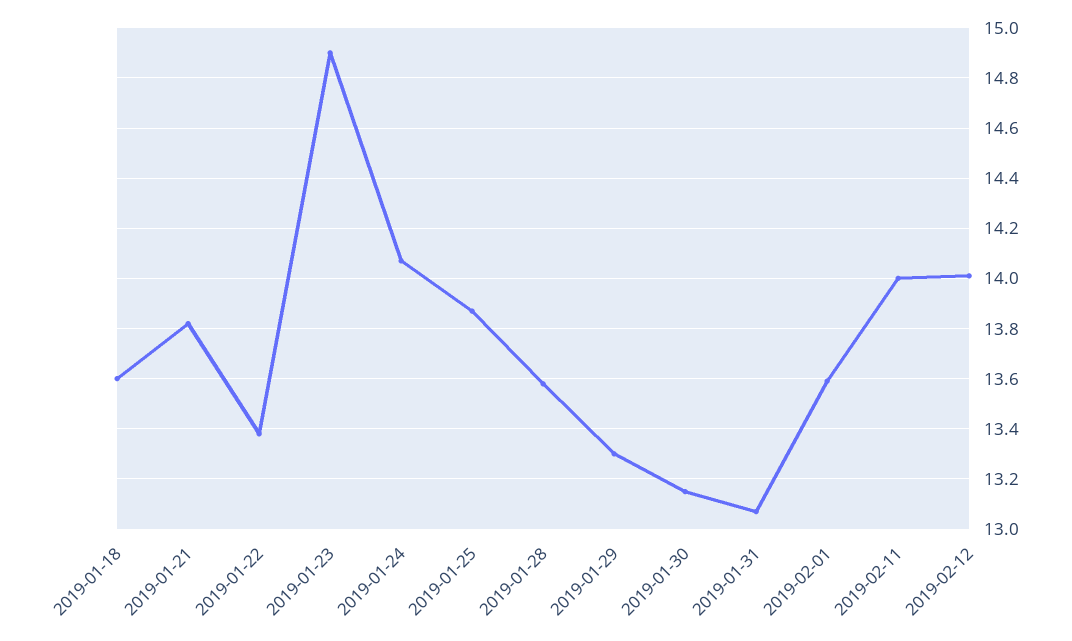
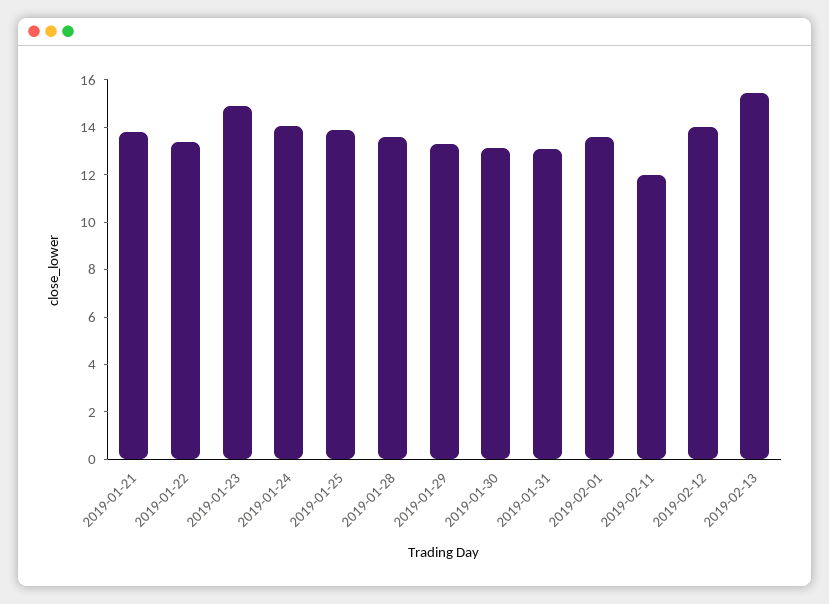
2019-01-18: 13.6 -> none
2019-02-11: 14 -> 12
2019-02-13: none -> 15.5

